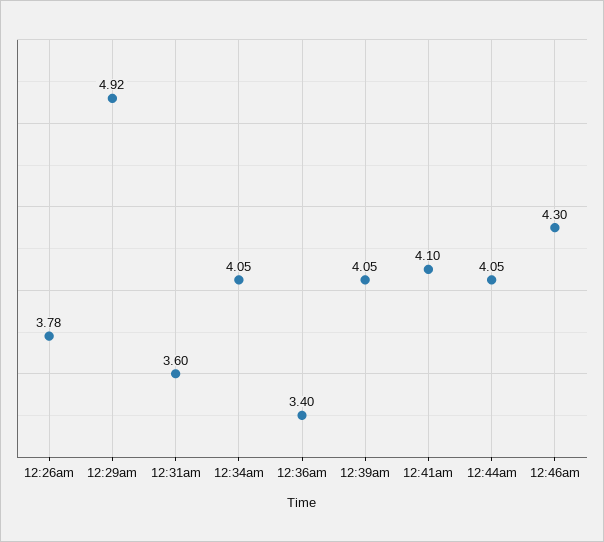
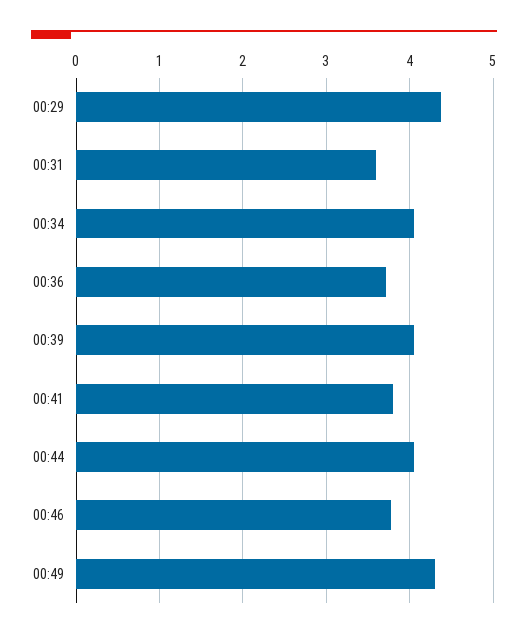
12:26am: 3.78 -> none
12:29am: 4.92 -> 4.4
12:36am: 3.4 -> 3.7
12:41am: 4.1 -> 3.8
12:46am: 4.3 -> 3.8
00:49: none -> 4.3

